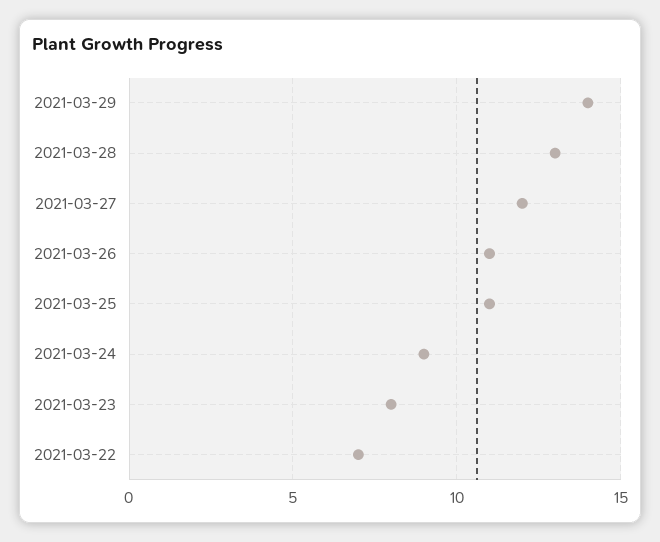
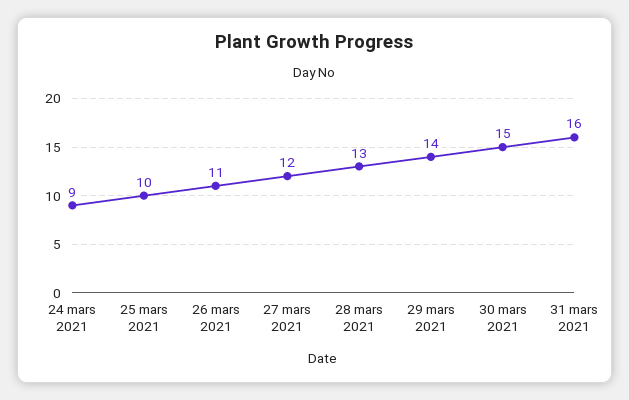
2021-03-25: 11 -> 10
2021-03-23: 8 -> none
2021-03-22: 7 -> none
30 mars 2021: none -> 15
31 mars 2021: none -> 16

